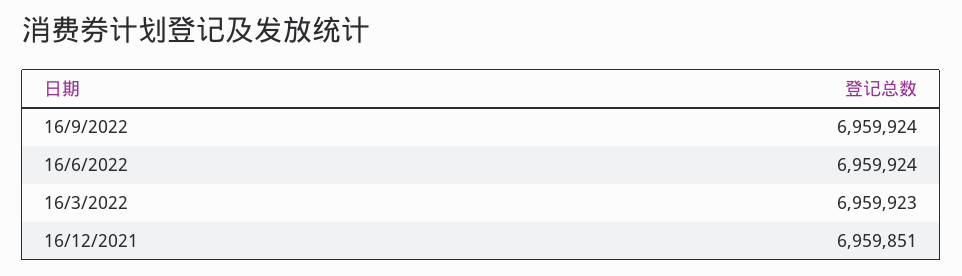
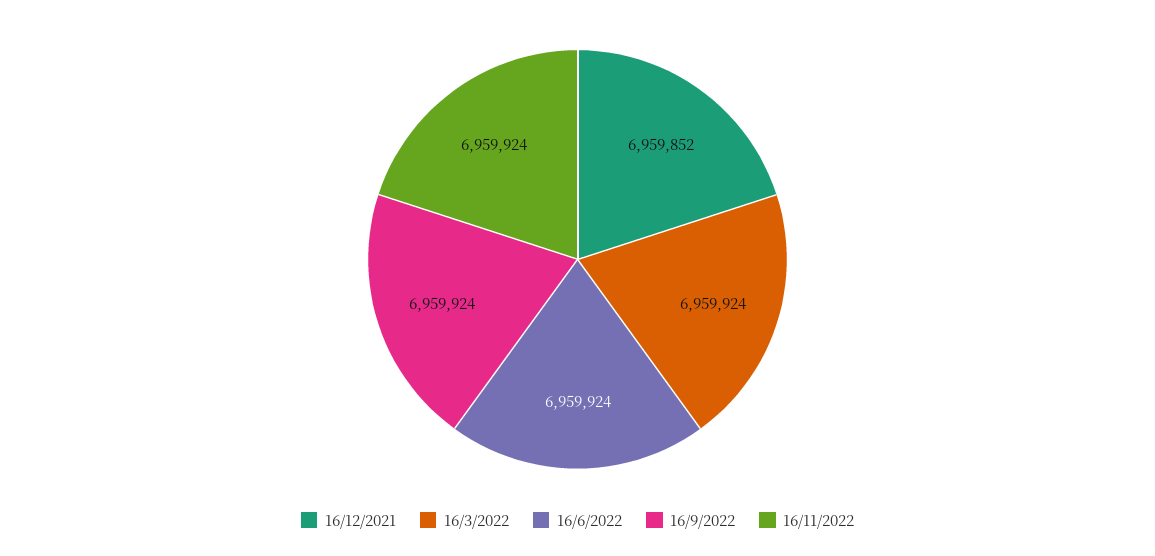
16/3/2022: 6959923 -> 6959924
16/12/2021: 6959851 -> 6959852
16/11/2022: none -> 6959924

